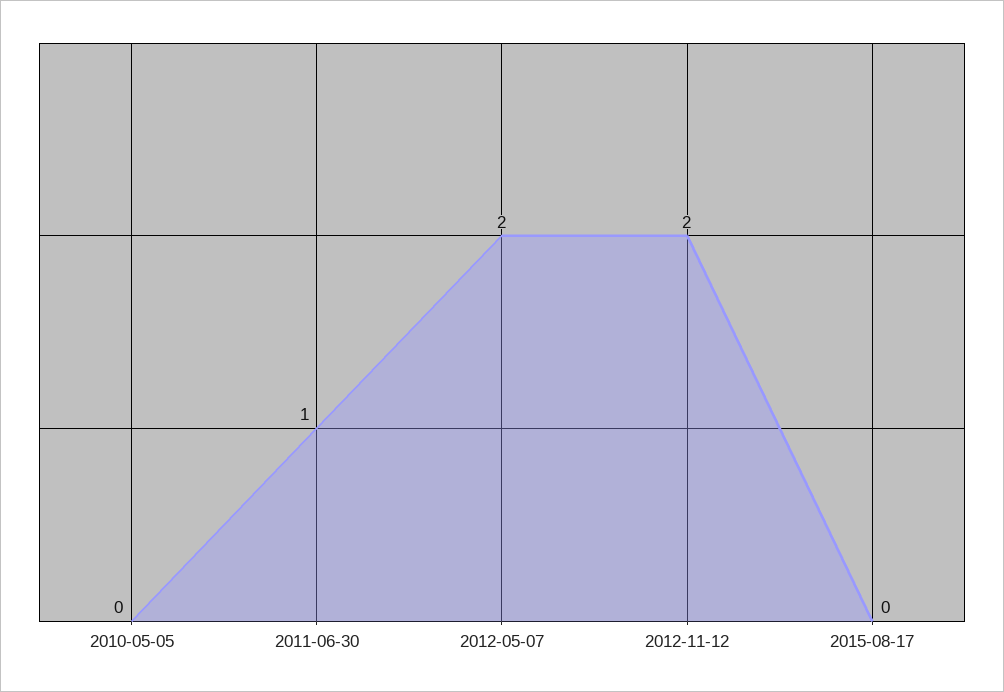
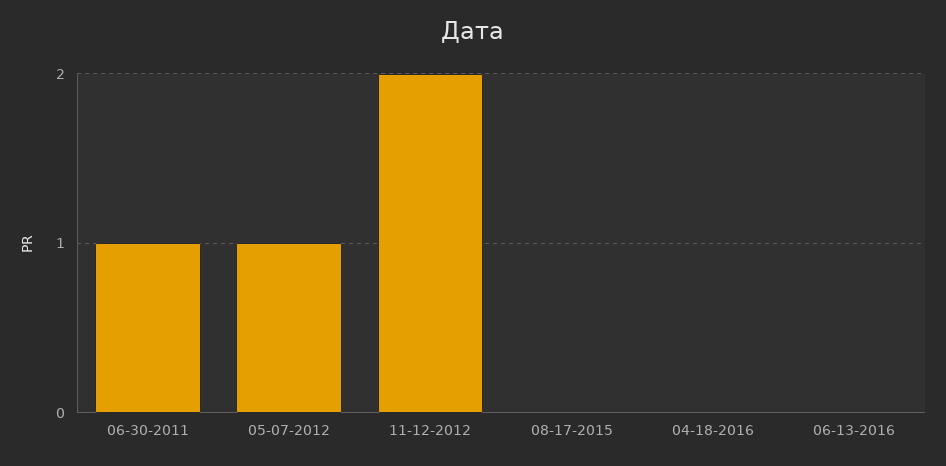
2010-05-05: 0 -> none
2012-05-07: 2 -> 1
04-18-2016: none -> 0
06-13-2016: none -> 0

